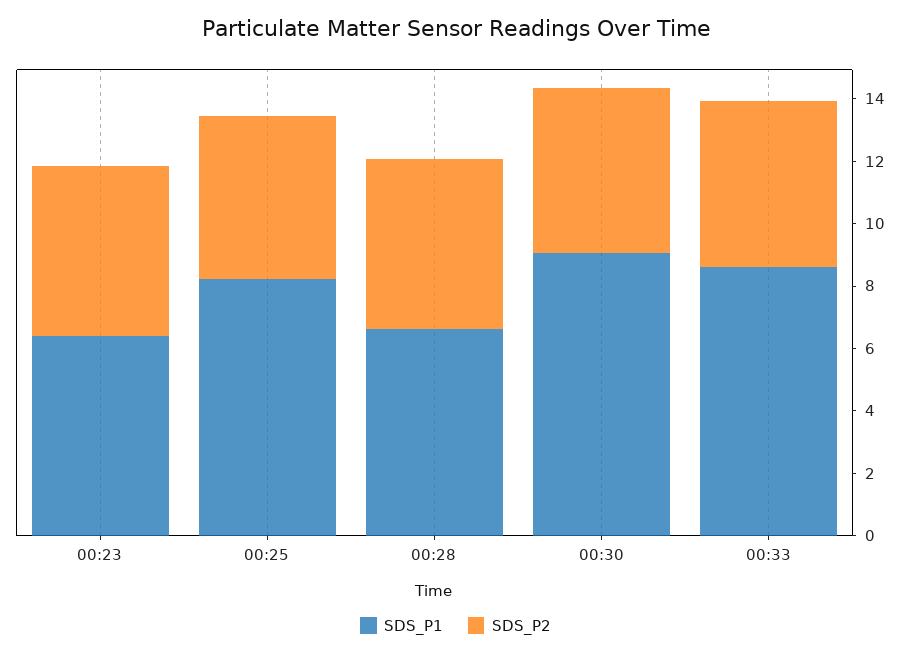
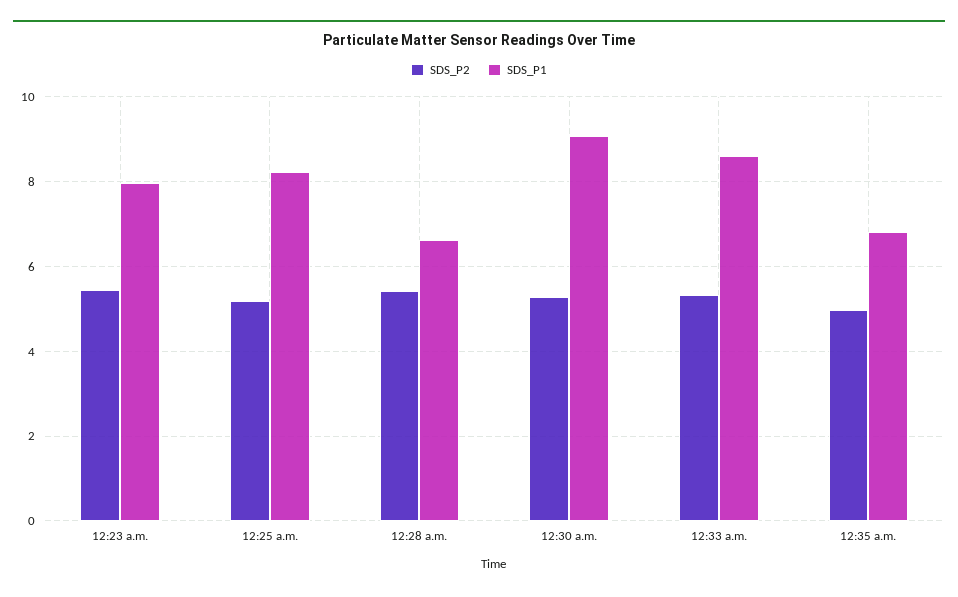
SDS_P1, 00:23: 6.5 -> 8
SDS_P2, 12:35 a.m.: none -> 5
SDS_P1, 12:35 a.m.: none -> 6.8

